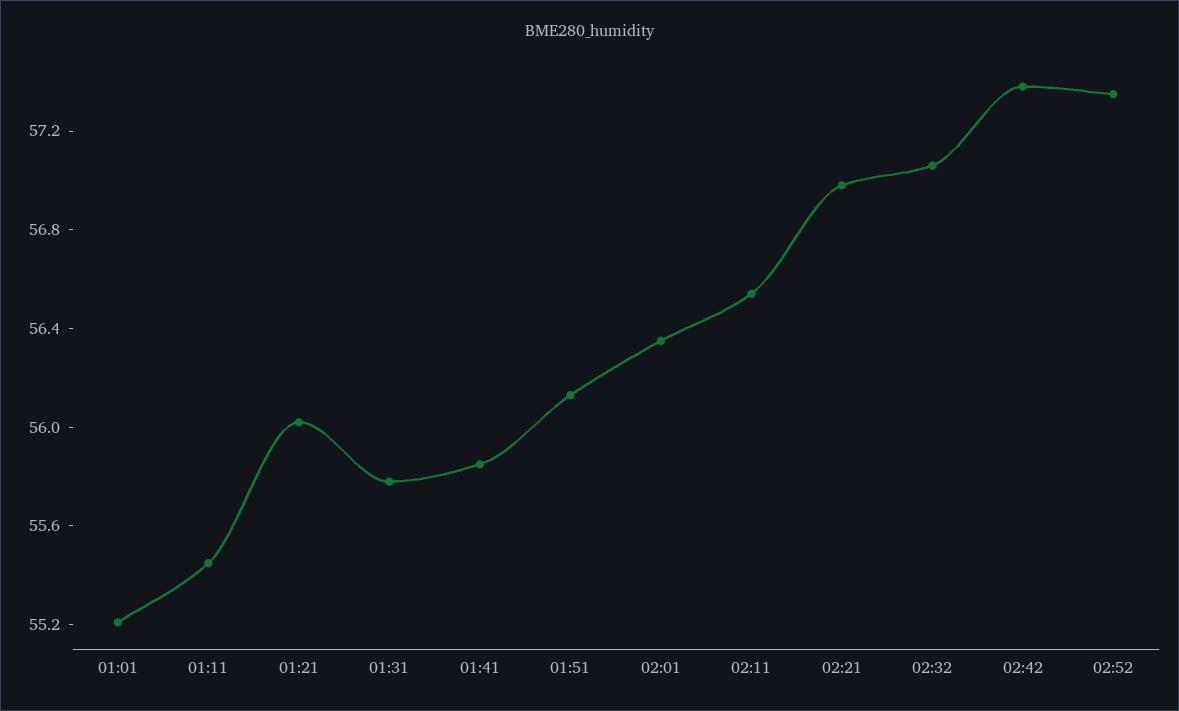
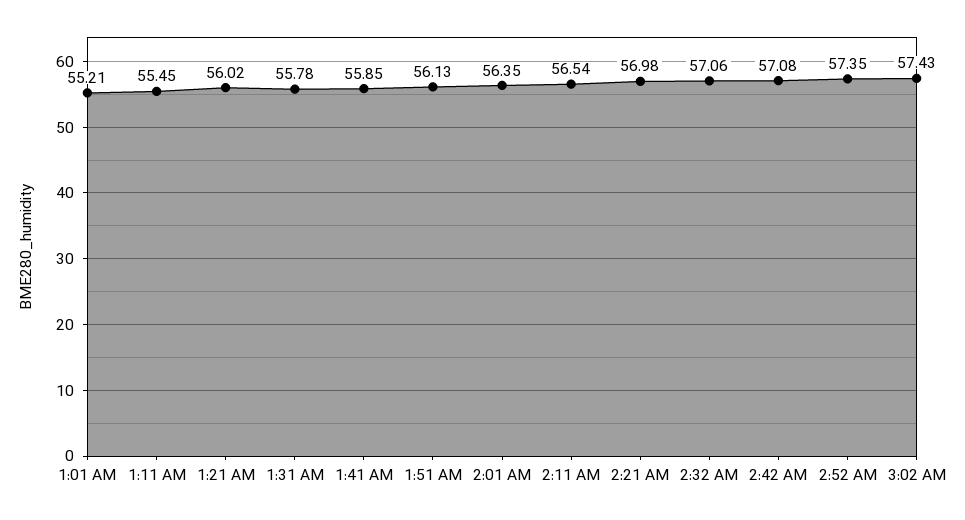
02:42: 57.4 -> 57.08
3:02 AM: none -> 57.43

